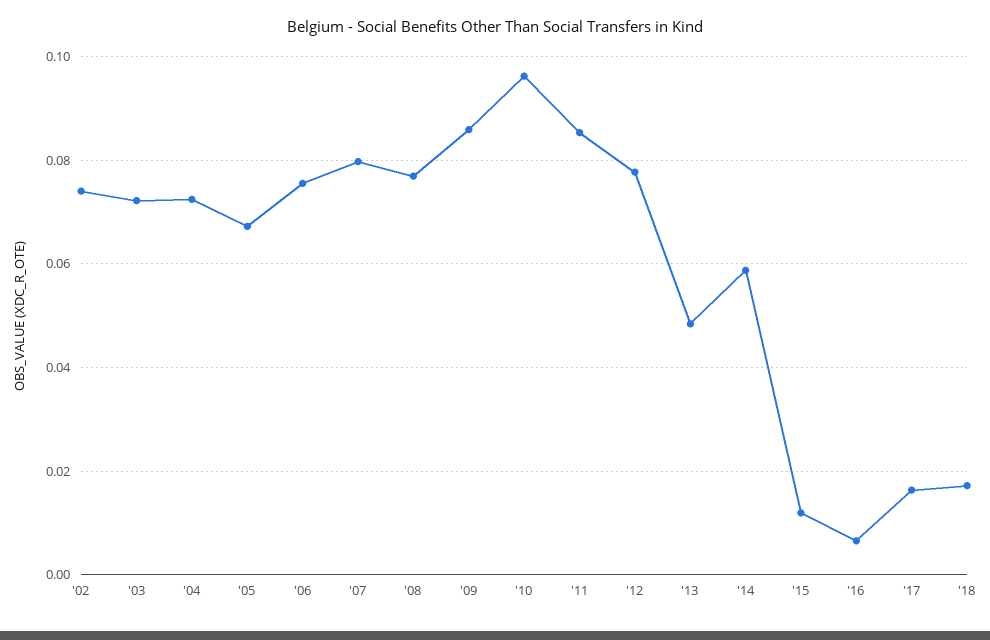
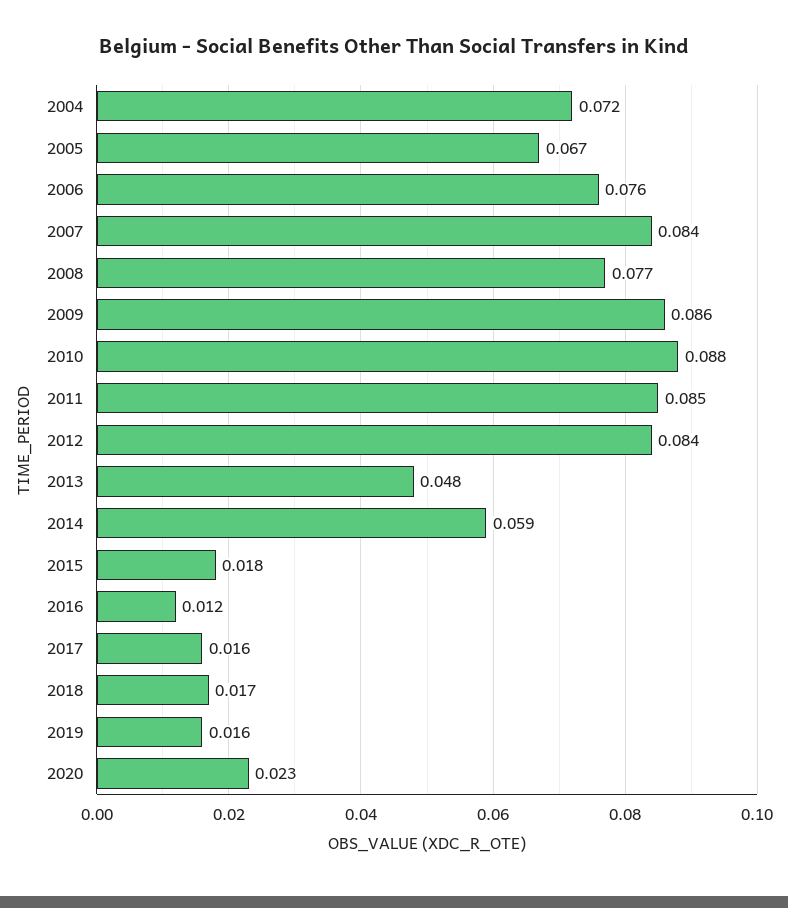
'02: 0.074 -> none
'03: 0.072 -> none
'07: 0.08 -> 0.084
'10: 0.096 -> 0.088
'12: 0.078 -> 0.084
'15: 0.012 -> 0.018
'16: 0.006 -> 0.012
2019: none -> 0.016
2020: none -> 0.023

